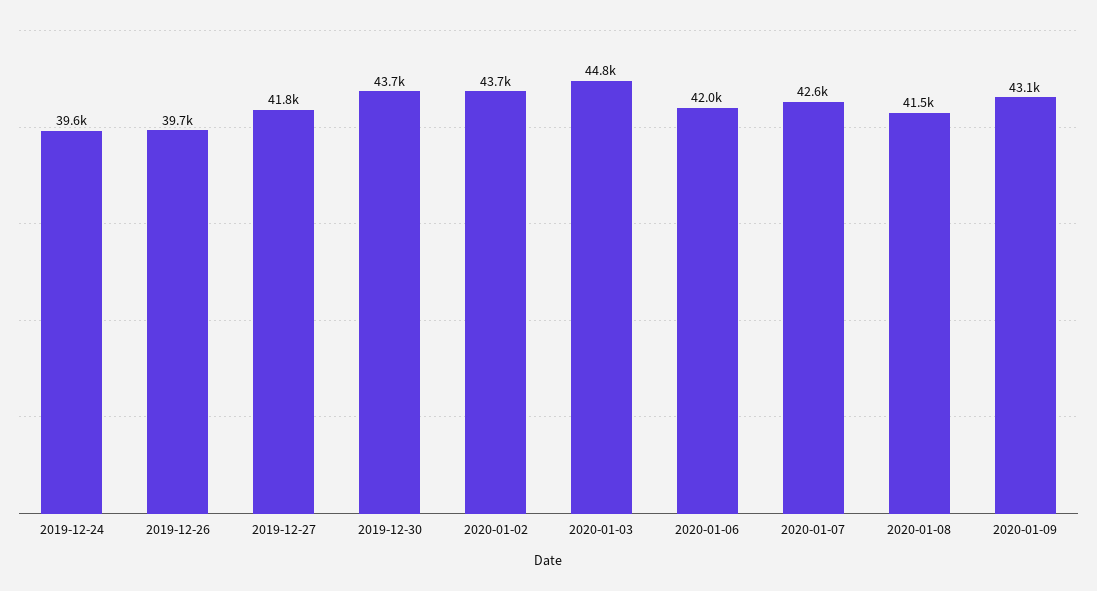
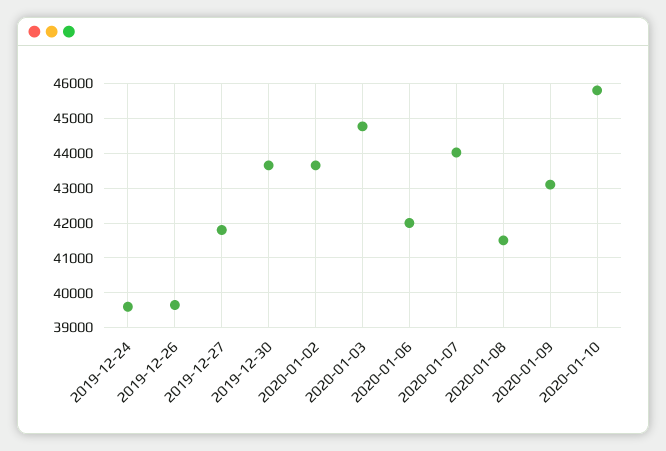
2020-01-07: 42600 -> 44000
2020-01-10: none -> 45800

